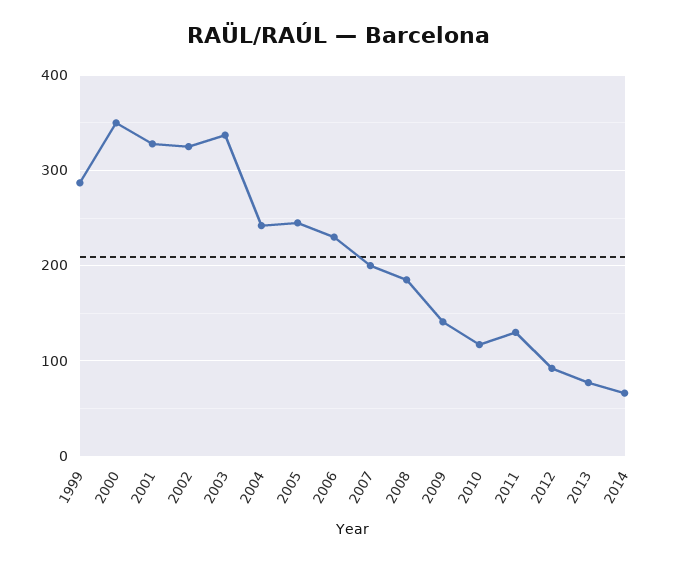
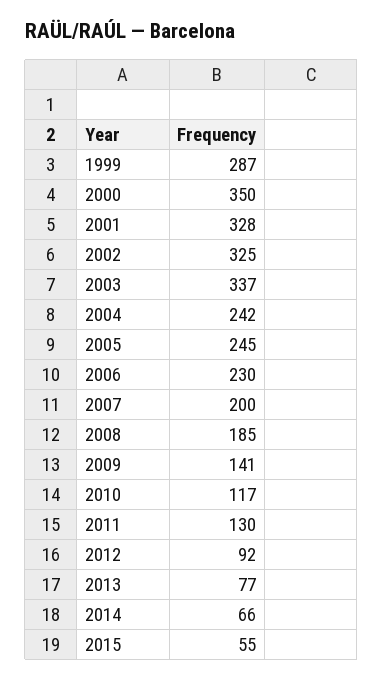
2015: none -> 55

